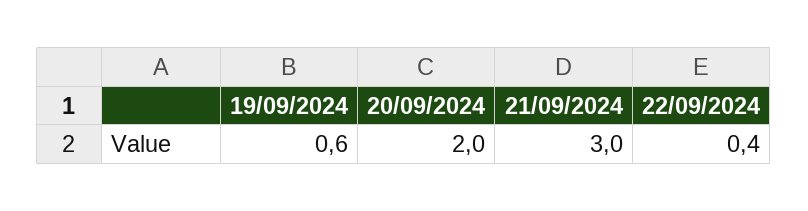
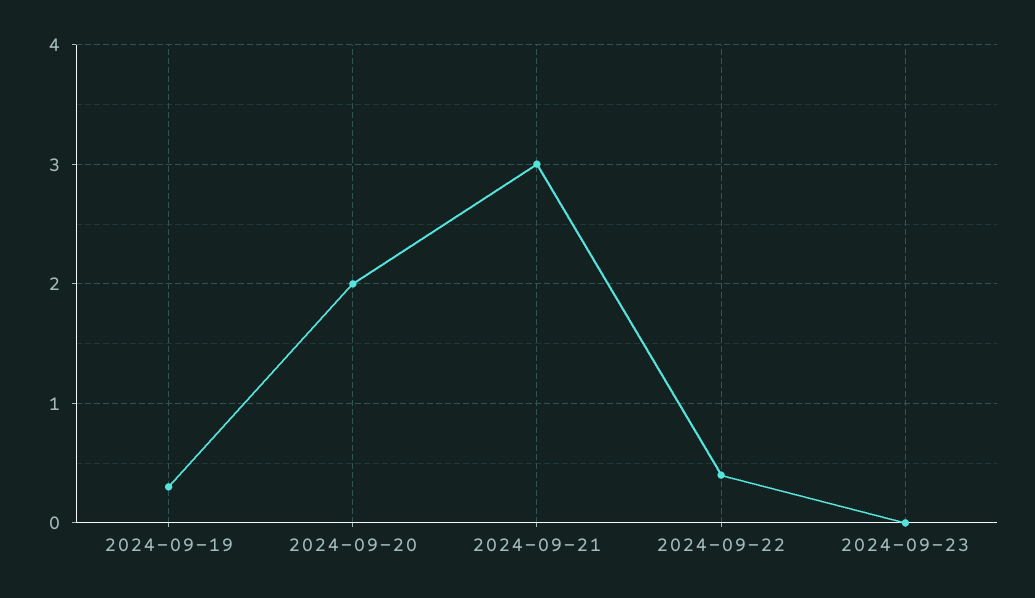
19/09/2024: 0.6 -> 0.3
2024-09-23: none -> 0

